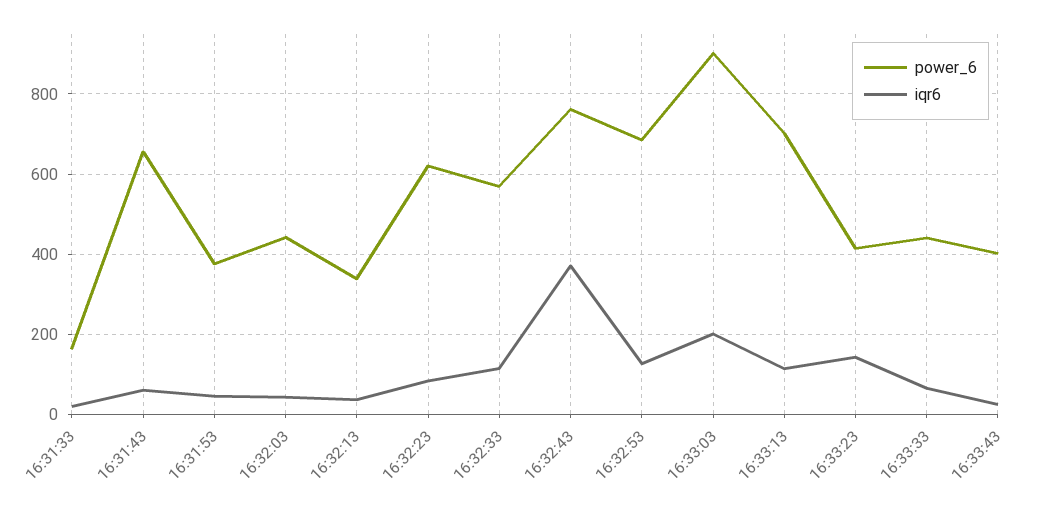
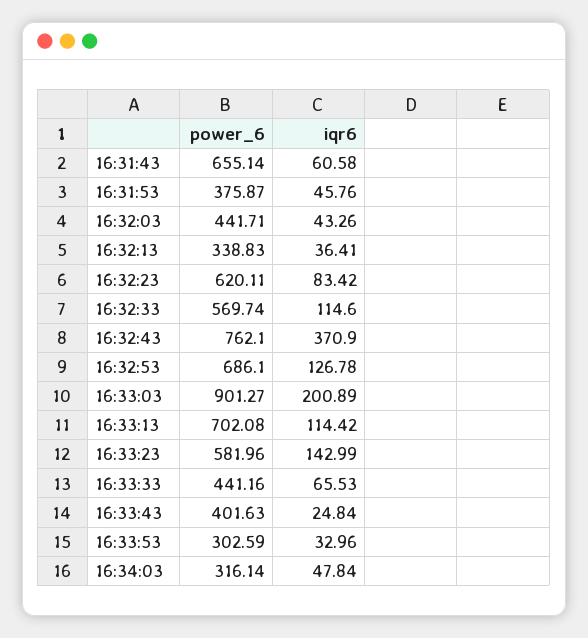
power_6, 16:31:33: 160 -> none
iqr6, 16:31:33: 20 -> none
power_6, 16:33:23: 420 -> 581.96
power_6, 16:33:53: none -> 302.59
iqr6, 16:33:53: none -> 32.96
power_6, 16:34:03: none -> 316.14
iqr6, 16:34:03: none -> 47.84

